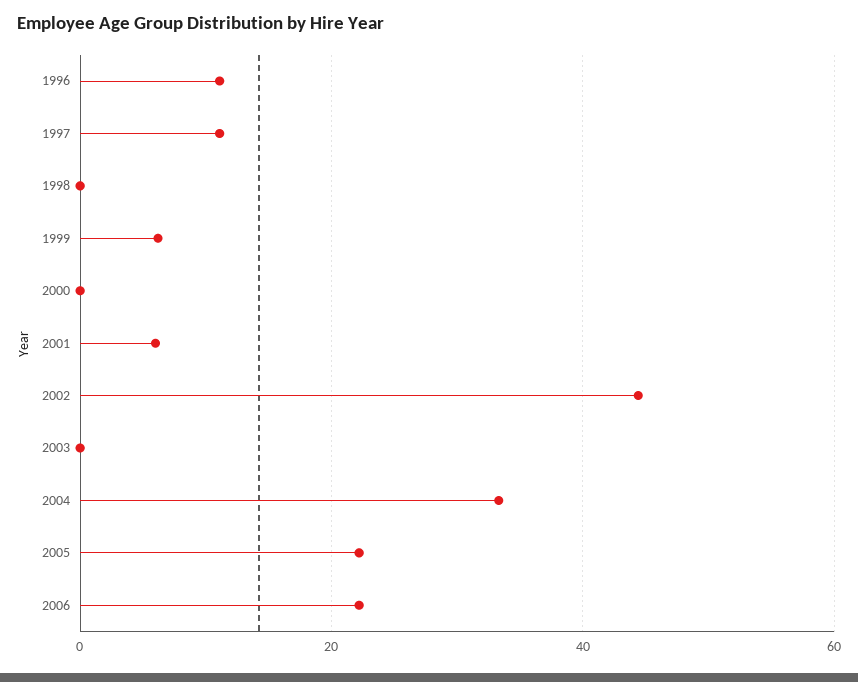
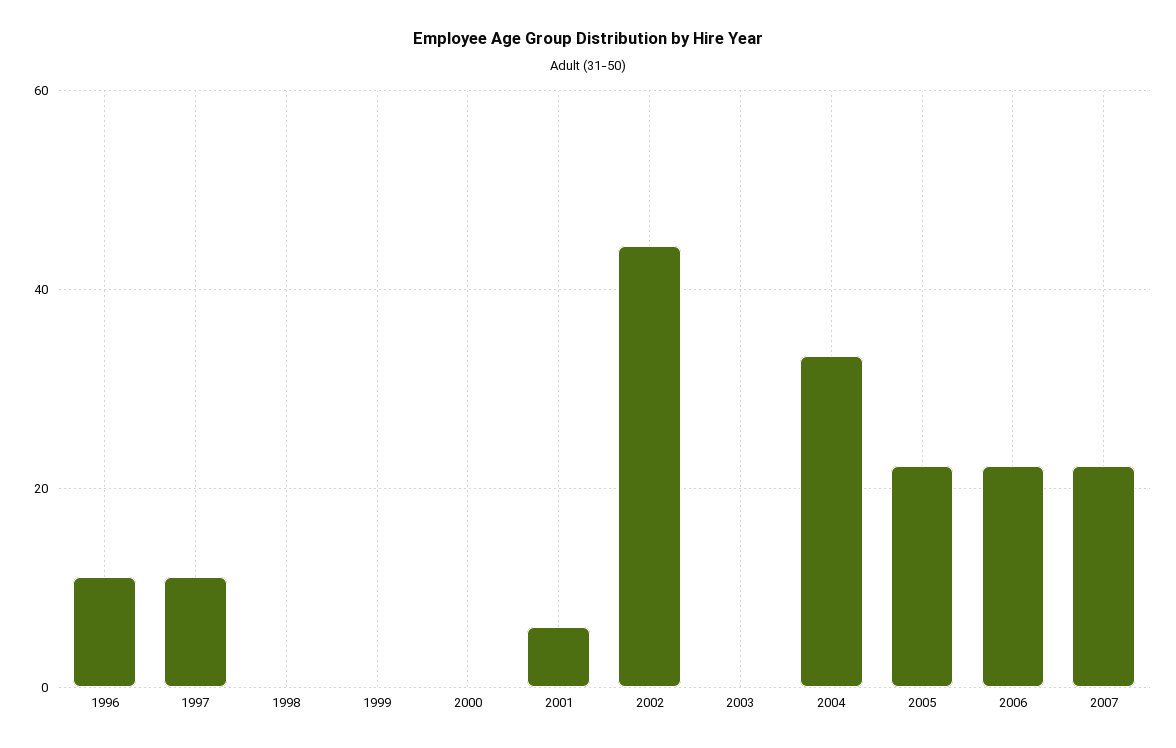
1999: 6 -> 0
2007: none -> 22

